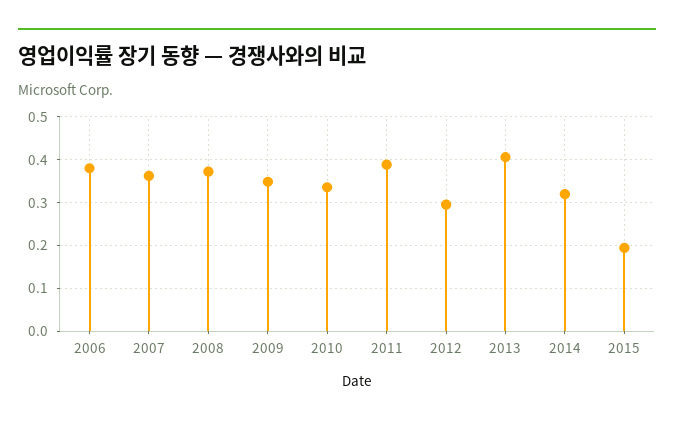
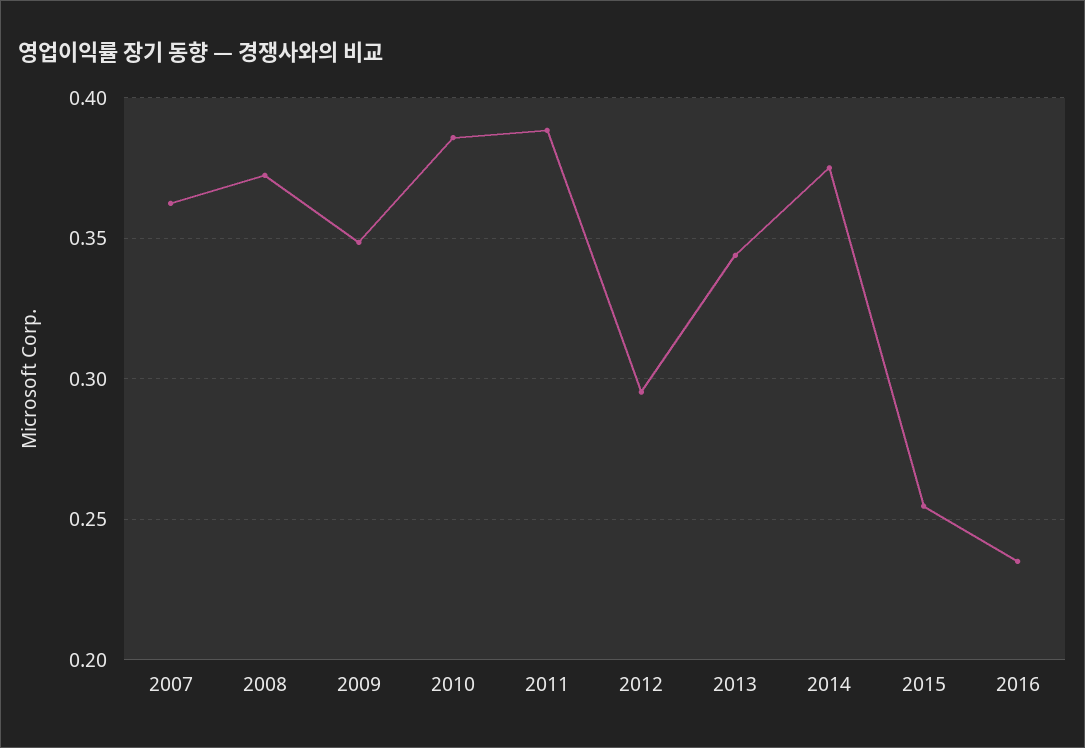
2006: 0.38 -> none
2010: 0.34 -> 0.385
2013: 0.4 -> 0.345
2014: 0.32 -> 0.375
2015: 0.2 -> 0.255
2016: none -> 0.235

